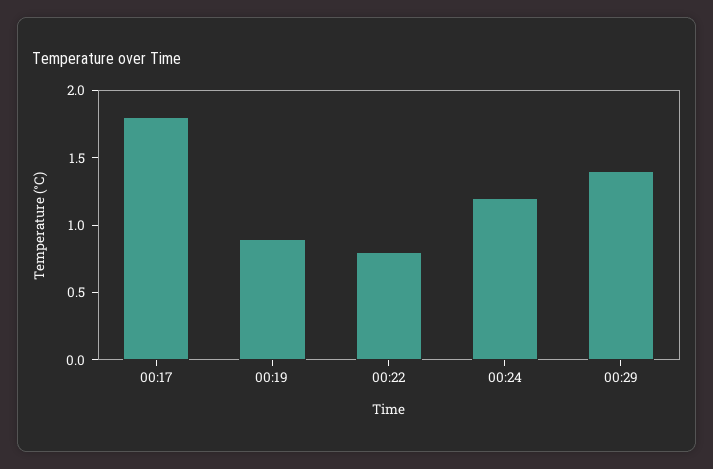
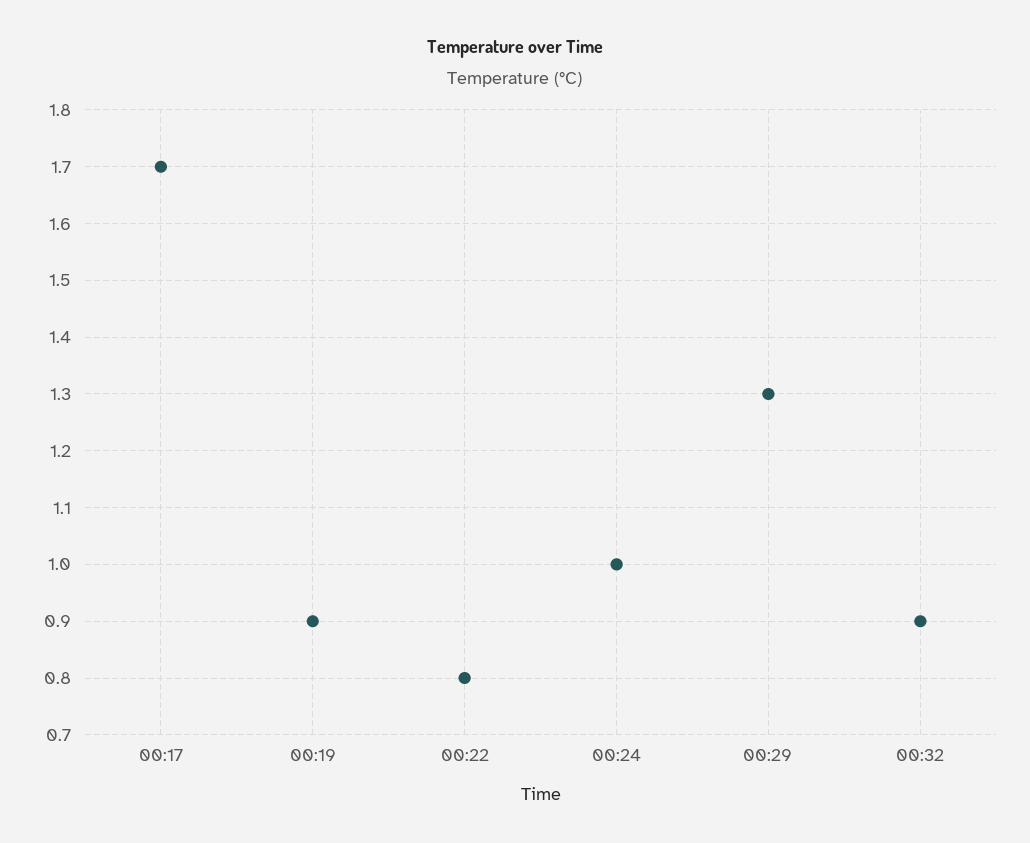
00:17: 1.8 -> 1.7
00:24: 1.2 -> 1
00:29: 1.4 -> 1.3
00:32: none -> 0.9

